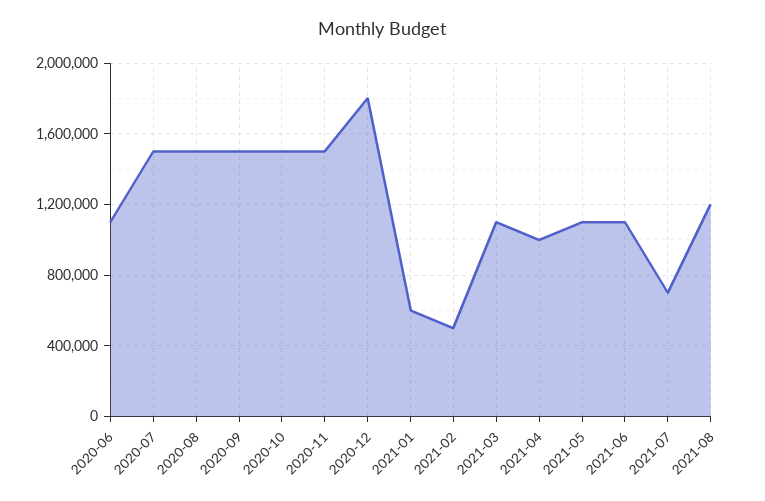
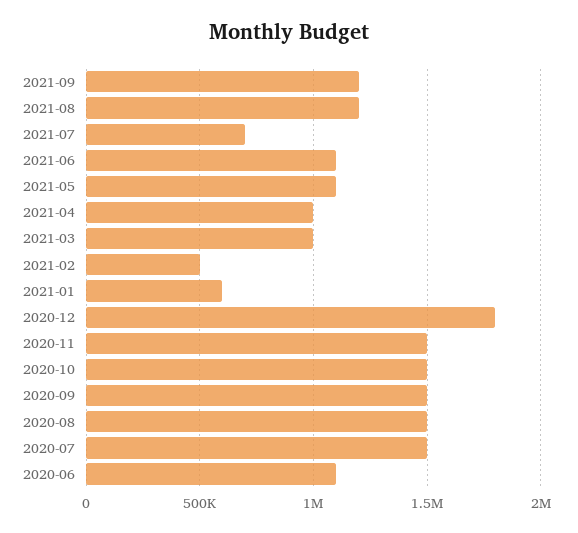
2021-03: 1100000 -> 1000000
2021-09: none -> 1200000

